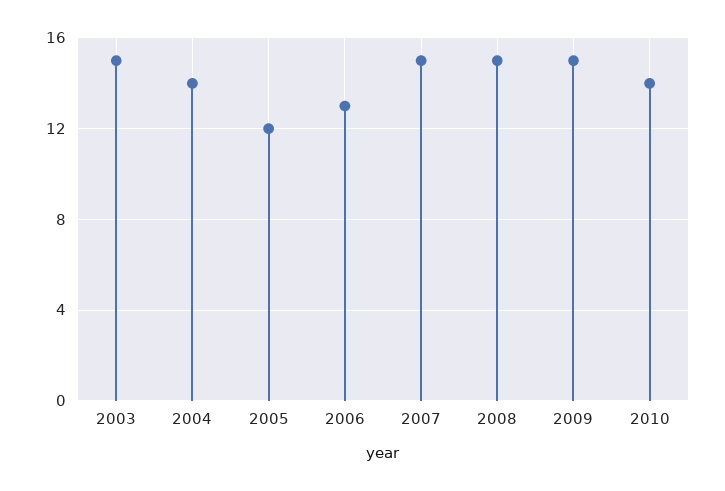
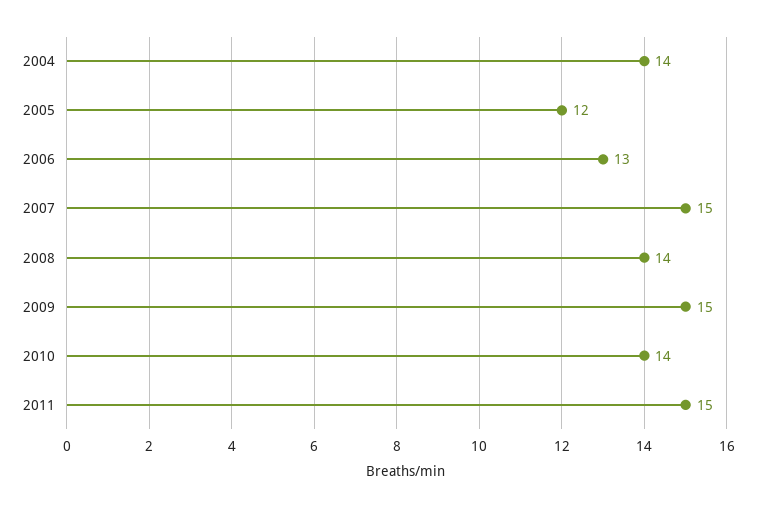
2003: 15 -> none
2008: 15 -> 14
2011: none -> 15

